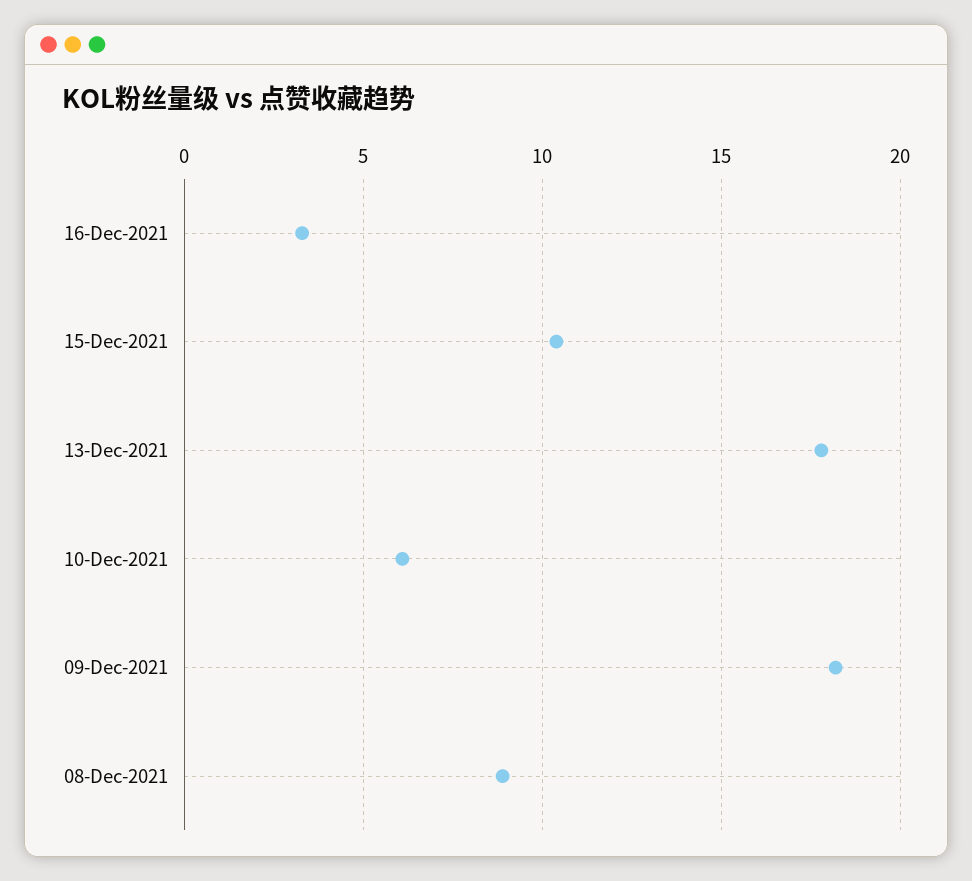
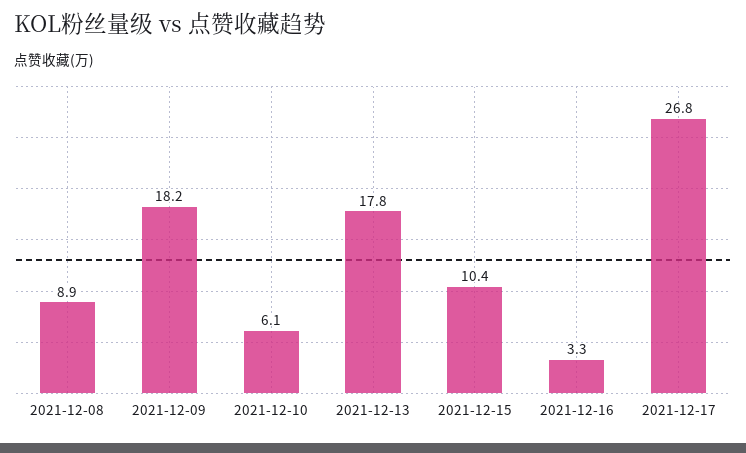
2021-12-17: none -> 26.8

